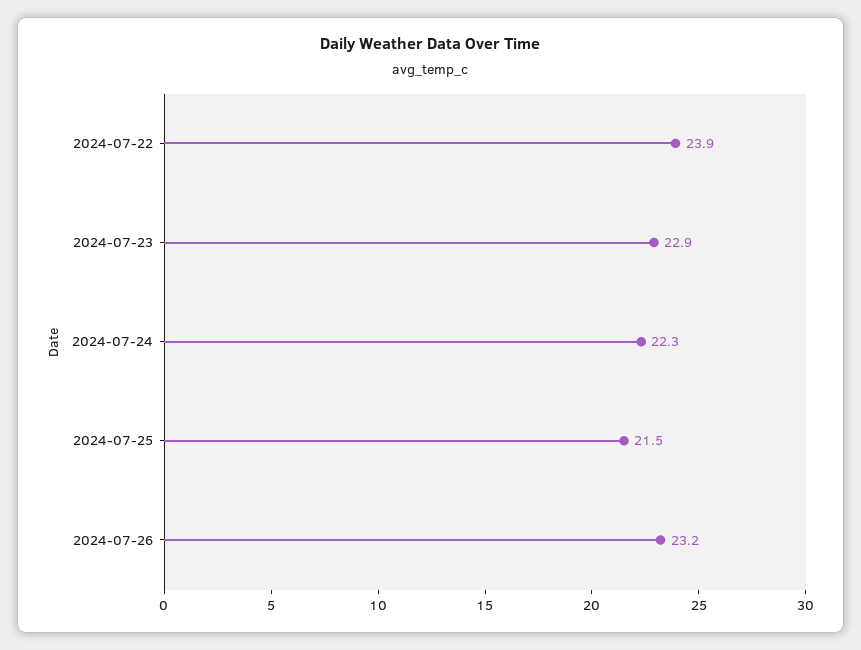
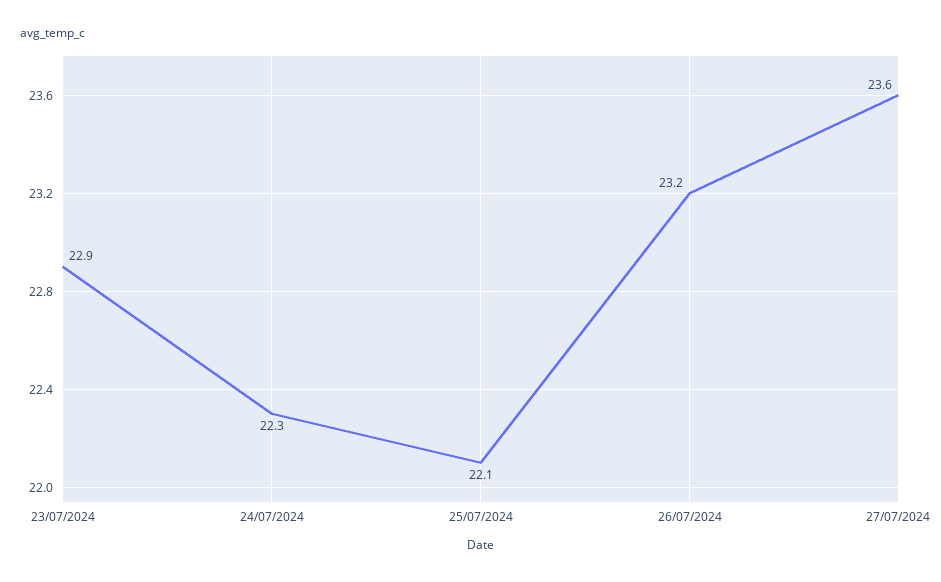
2024-07-22: 23.9 -> none
2024-07-25: 21.5 -> 22.1
27/07/2024: none -> 23.6

